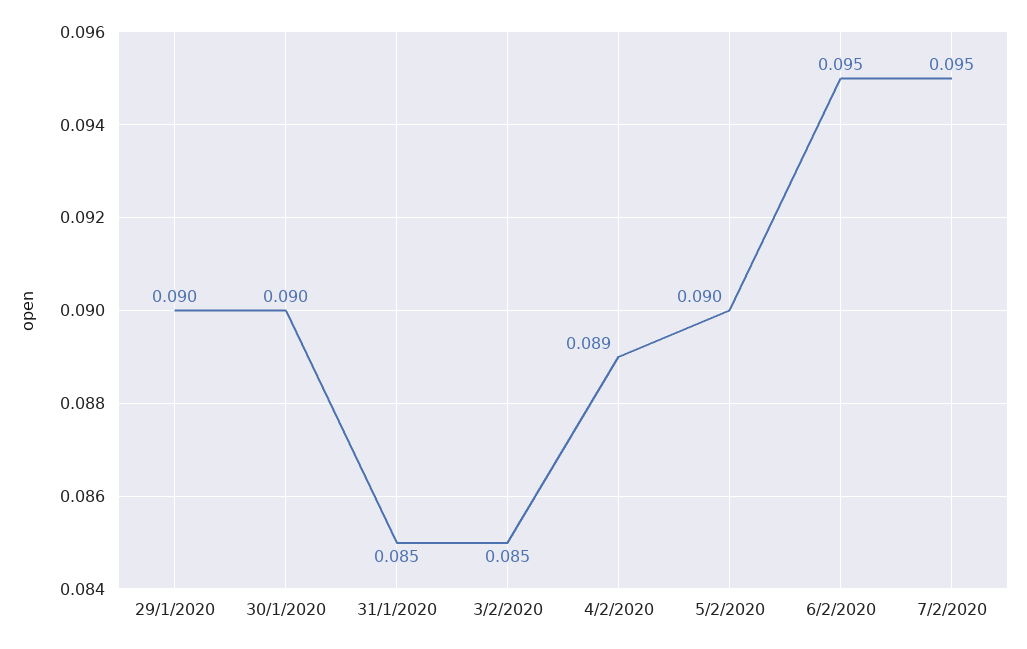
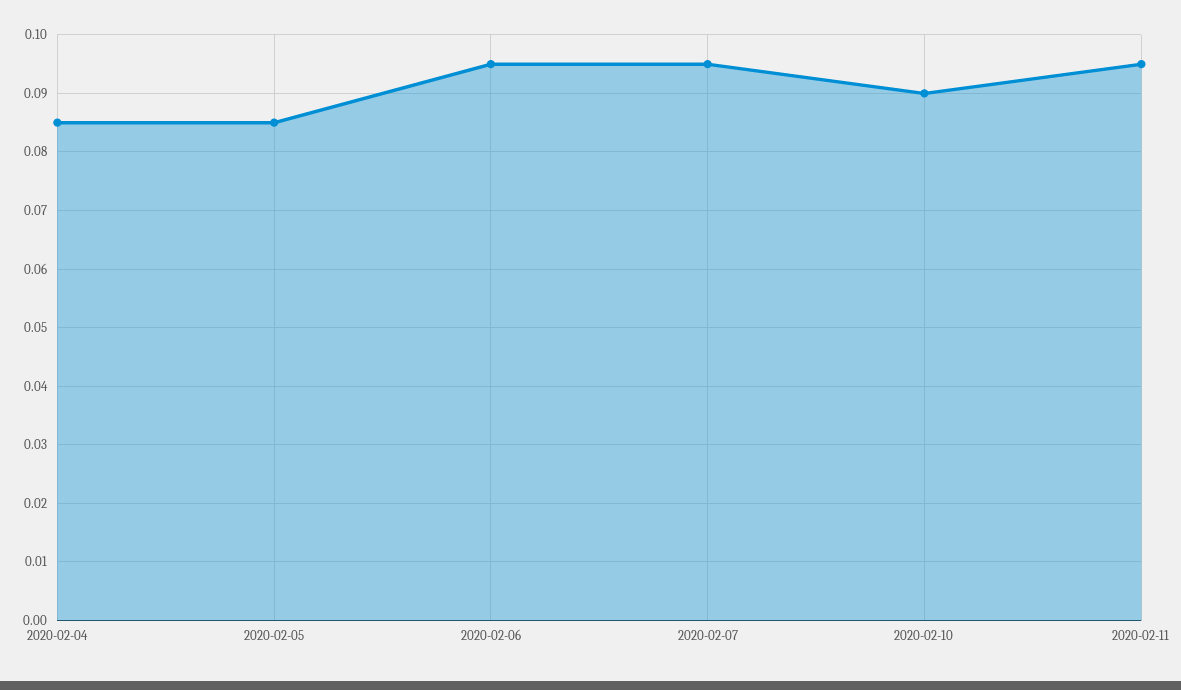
29/1/2020: 0.09 -> none
30/1/2020: 0.09 -> none
31/1/2020: 0.085 -> none
3/2/2020: 0.085 -> none
4/2/2020: 0.089 -> 0.085
5/2/2020: 0.09 -> 0.085
2020-02-10: none -> 0.09
2020-02-11: none -> 0.095

